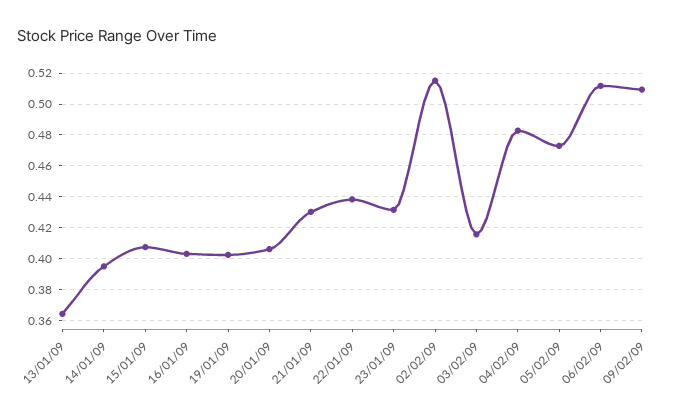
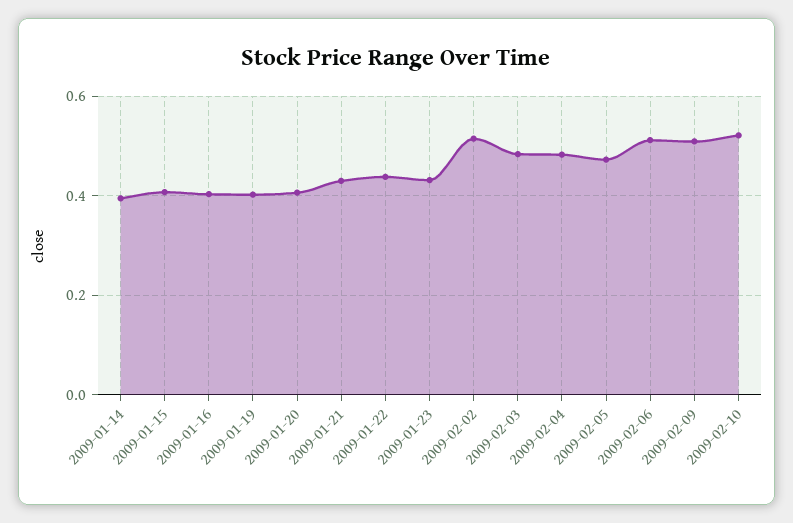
13/01/09: 0.365 -> none
03/02/09: 0.415 -> 0.48
2009-02-10: none -> 0.52

